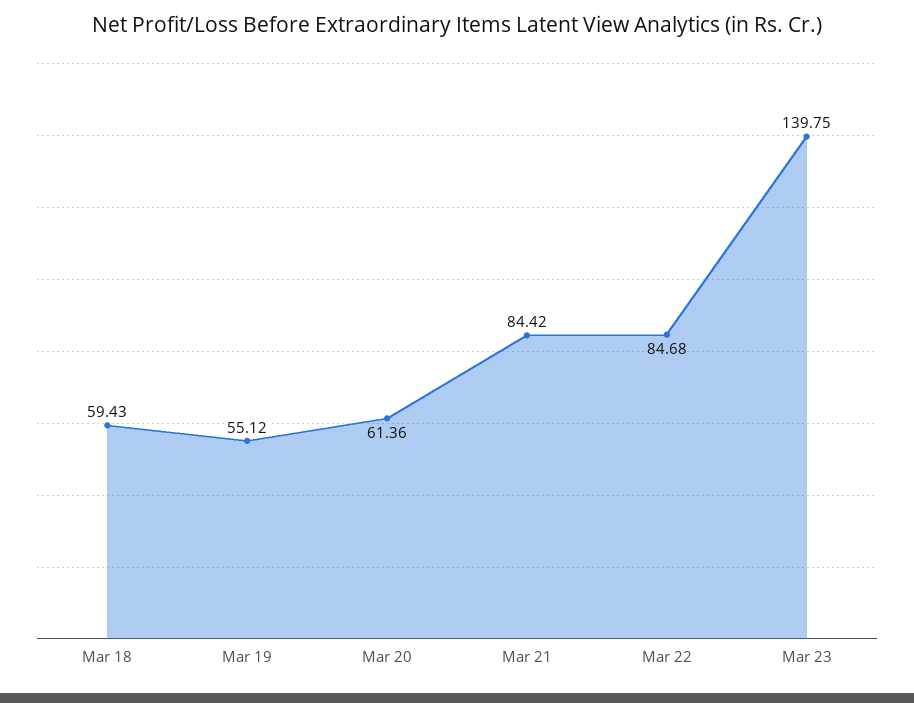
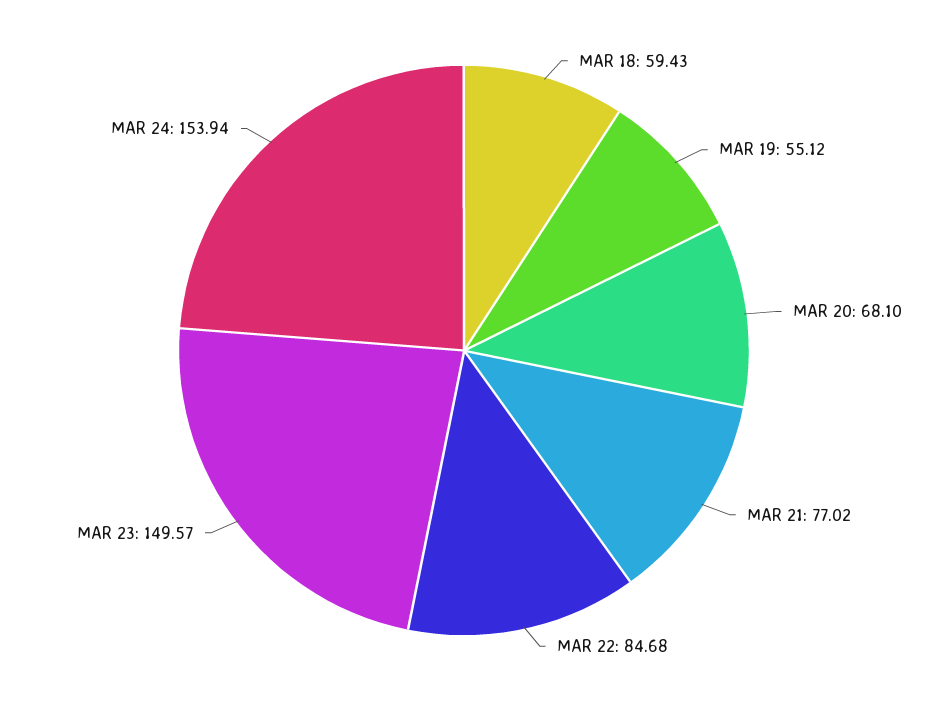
Mar 20: 61.36 -> 68.1
Mar 21: 84.42 -> 77.02
Mar 23: 139.75 -> 149.57
MAR 24: none -> 153.94

